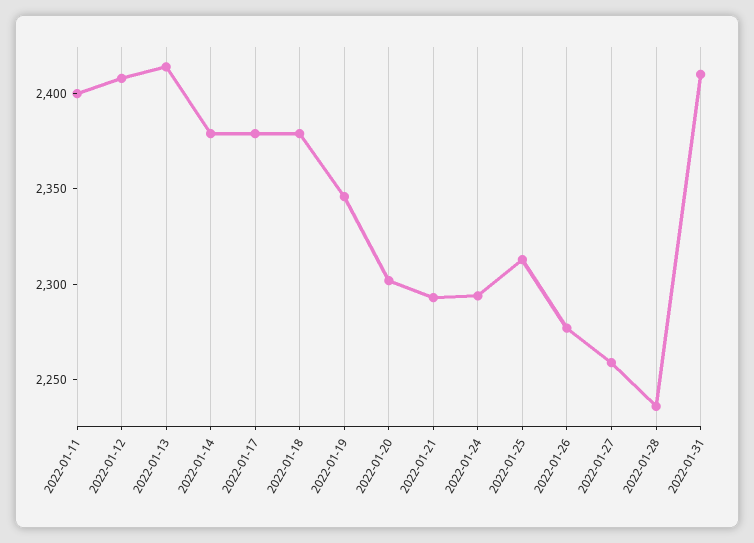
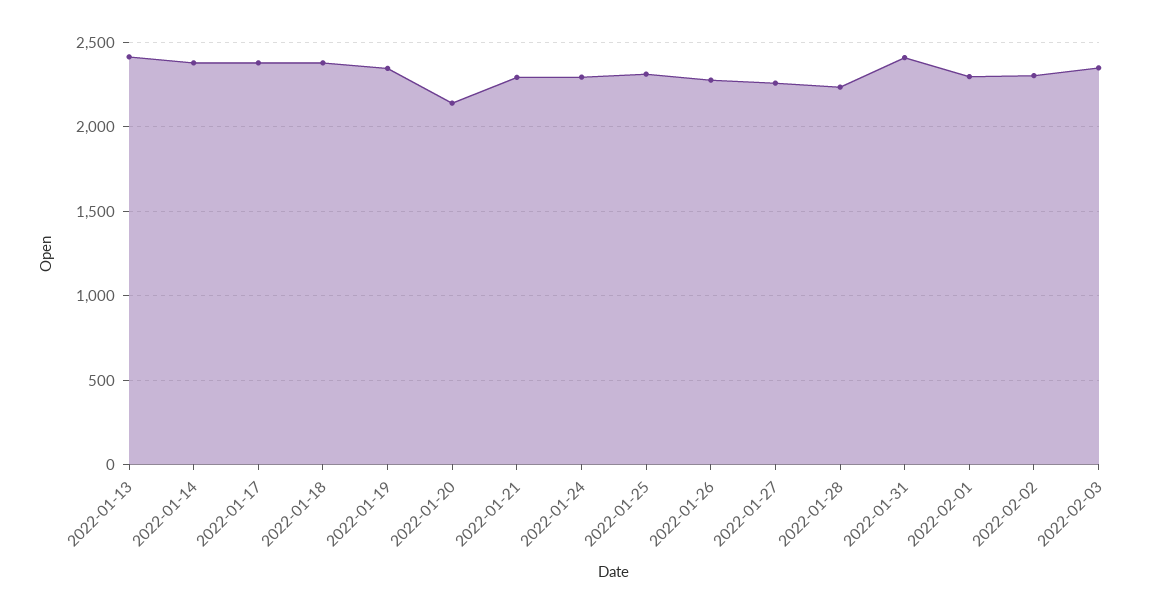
2022-01-11: 2400 -> none
2022-01-12: 2410 -> none
2022-01-20: 2300 -> 2150
2022-02-01: none -> 2300
2022-02-02: none -> 2300
2022-02-03: none -> 2350

